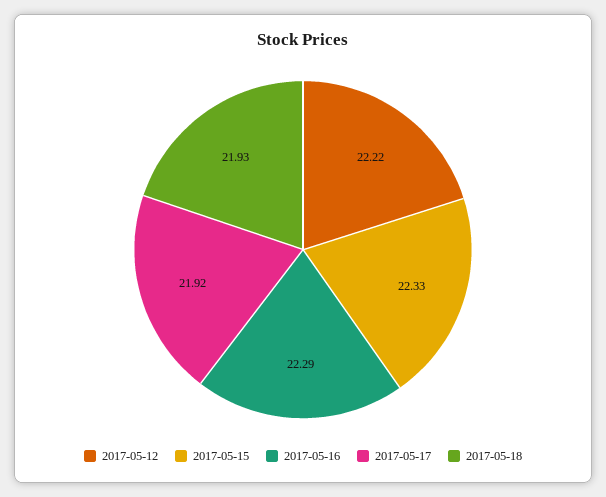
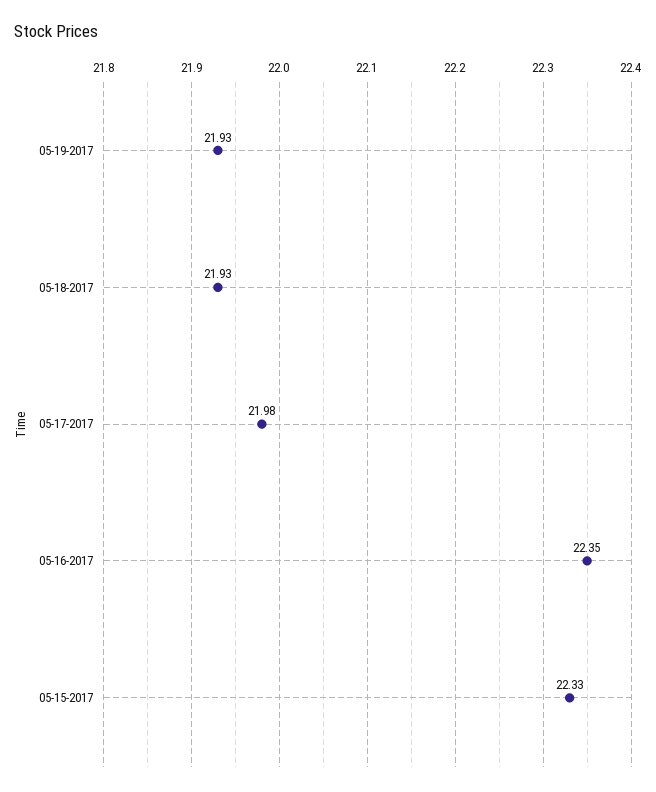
2017-05-12: 22.22 -> none
2017-05-16: 22.29 -> 22.35
2017-05-17: 21.92 -> 21.98
05-19-2017: none -> 21.93

